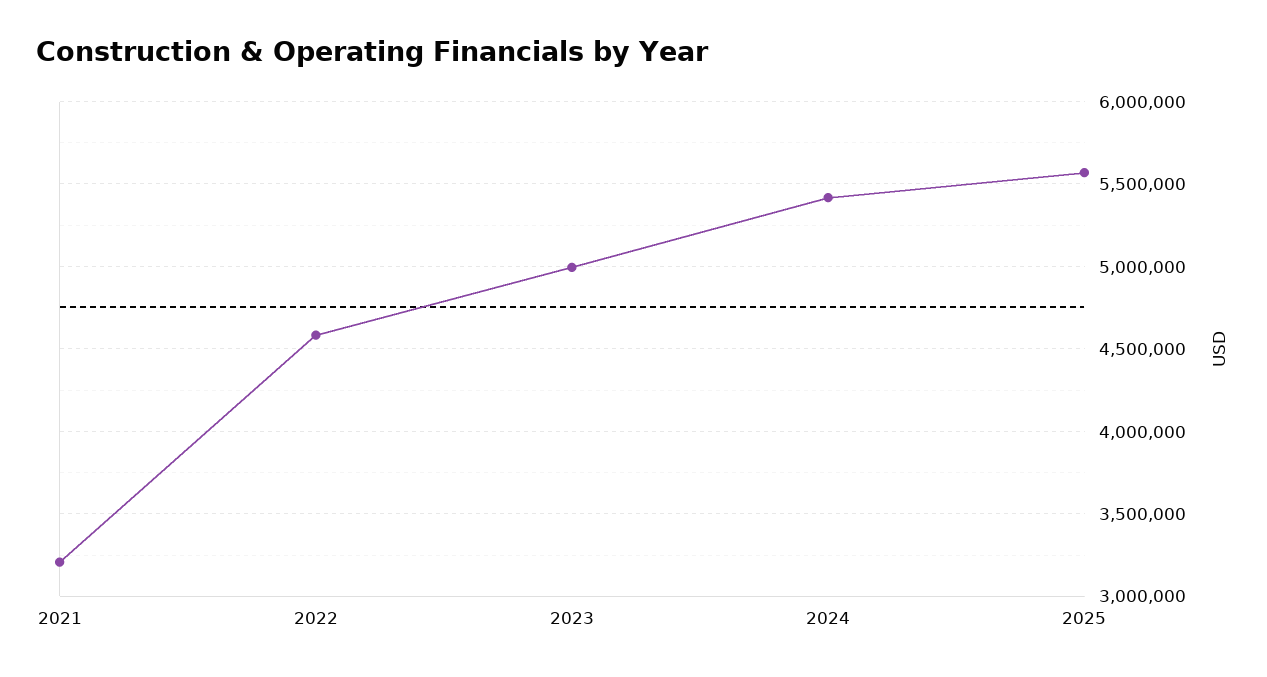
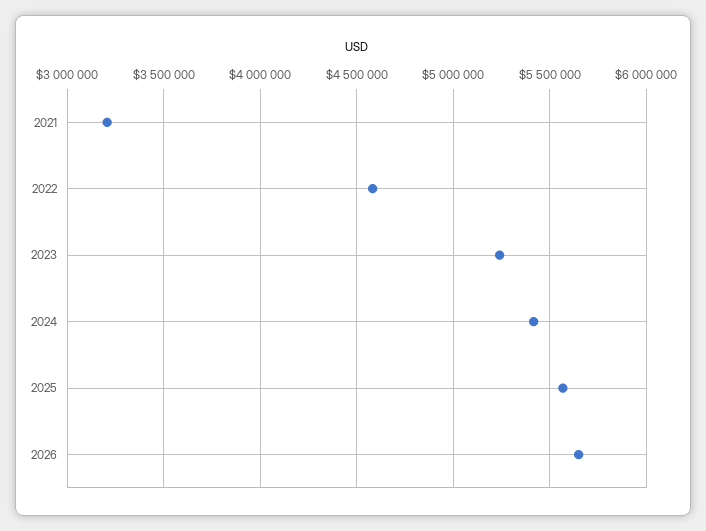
2023: 5000000 -> 5250000
2026: none -> 5650000

